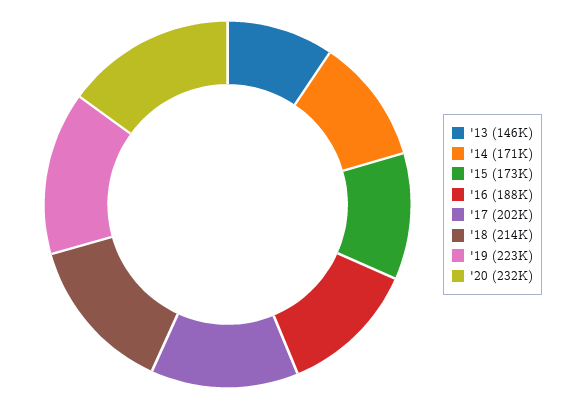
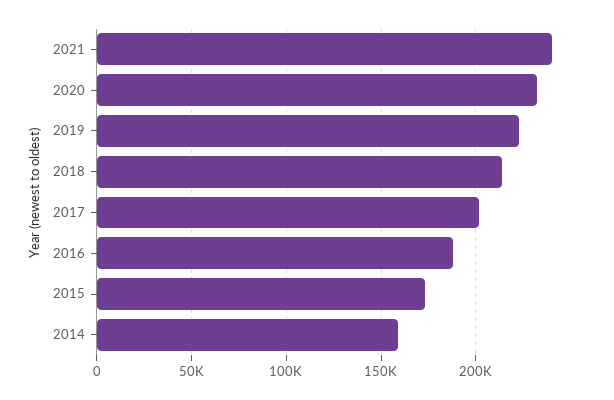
'13: 146000 -> none
'14: 171000 -> 160000
2021: none -> 240000

